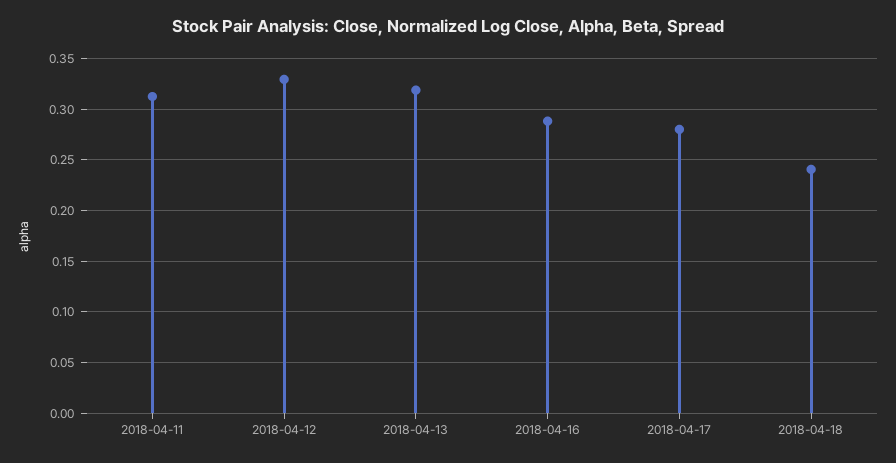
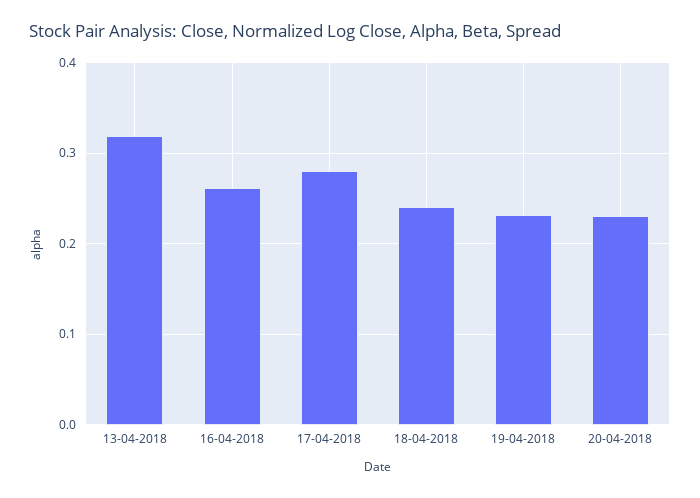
2018-04-11: 0.31 -> none
2018-04-12: 0.33 -> none
2018-04-16: 0.29 -> 0.26
19-04-2018: none -> 0.23
20-04-2018: none -> 0.23

